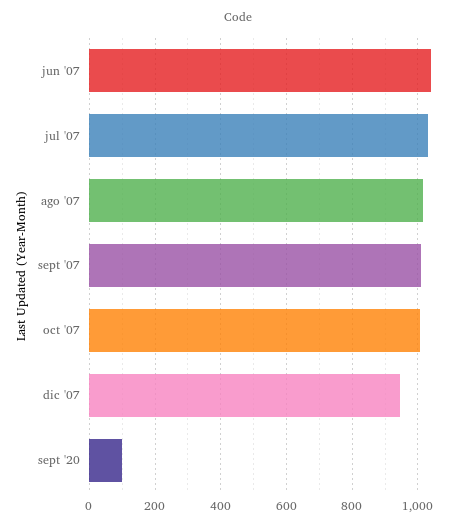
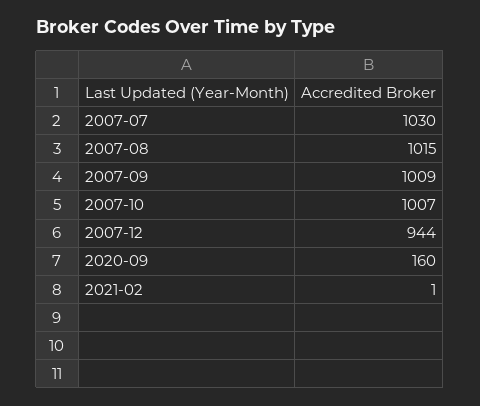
jun '07: 1040 -> none
sept '20: 100 -> 160
2021-02: none -> 1

